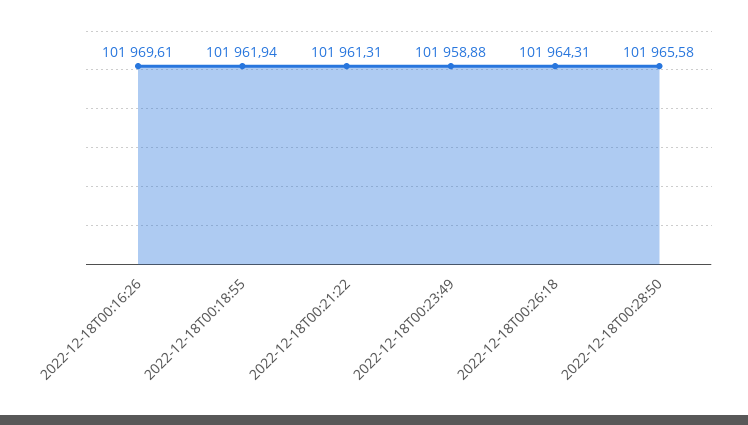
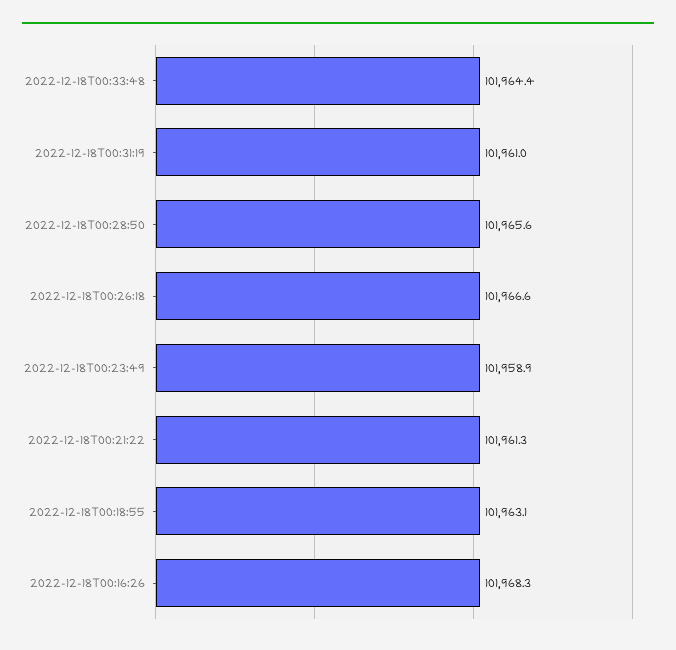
2022-12-18T00:16:26: 101969.61 -> 101968.3
2022-12-18T00:18:55: 101961.94 -> 101963.1
2022-12-18T00:26:18: 101964.31 -> 101966.6
2022-12-18T00:33:48: none -> 101964.4
2022-12-18T00:31:19: none -> 101961

